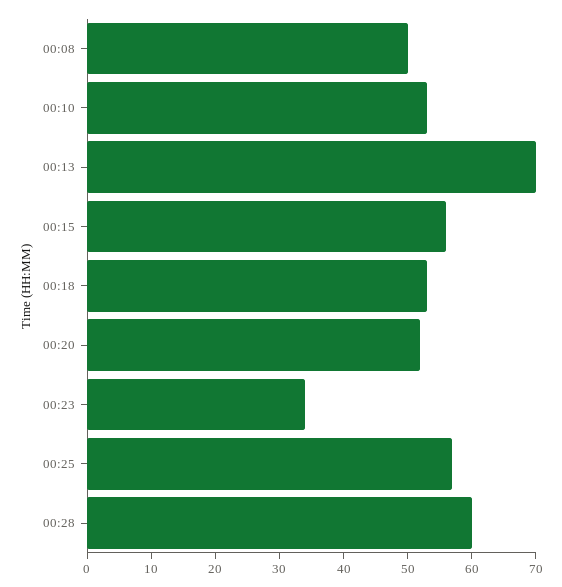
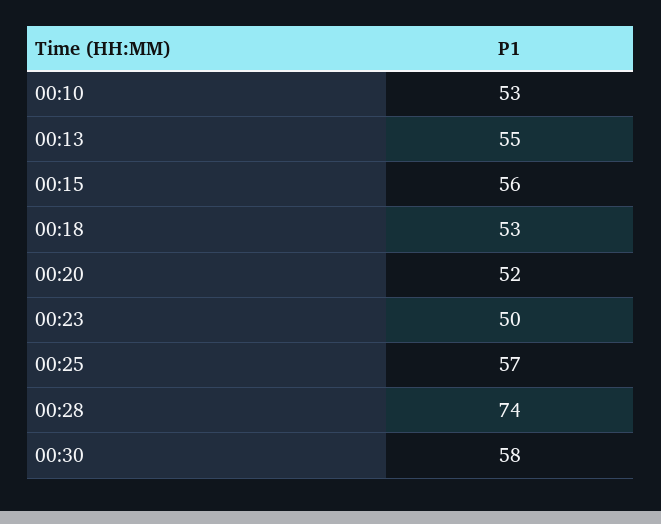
00:08: 50 -> none
00:13: 70 -> 55
00:23: 35 -> 50
00:28: 60 -> 74
00:30: none -> 58

